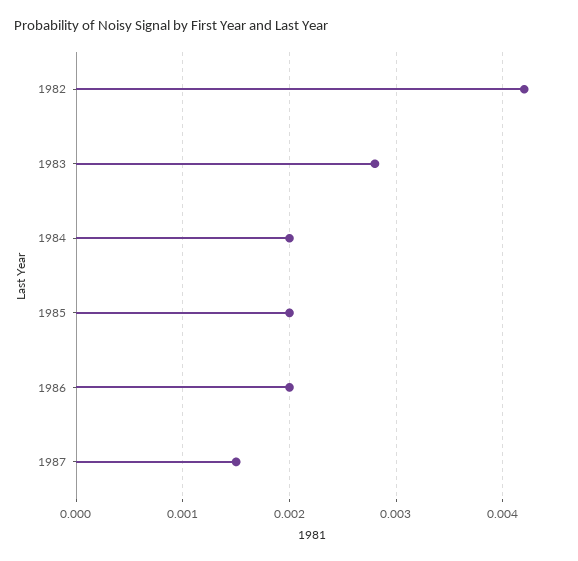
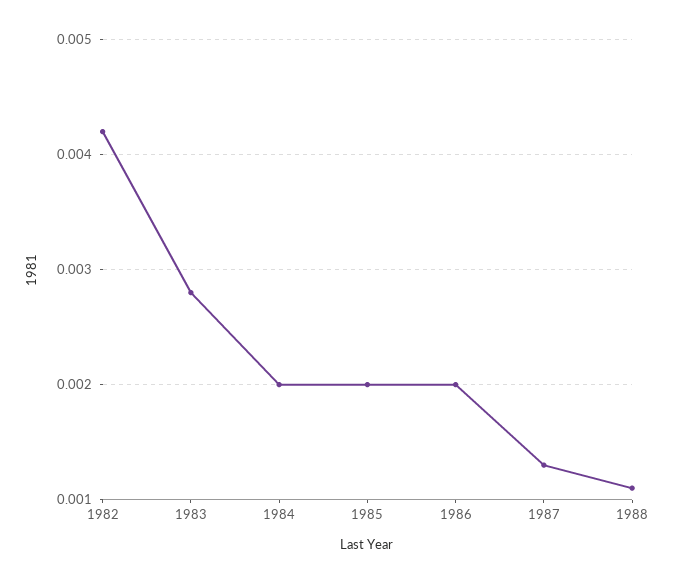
1987: 0.0015 -> 0.0013
1988: none -> 0.0011

